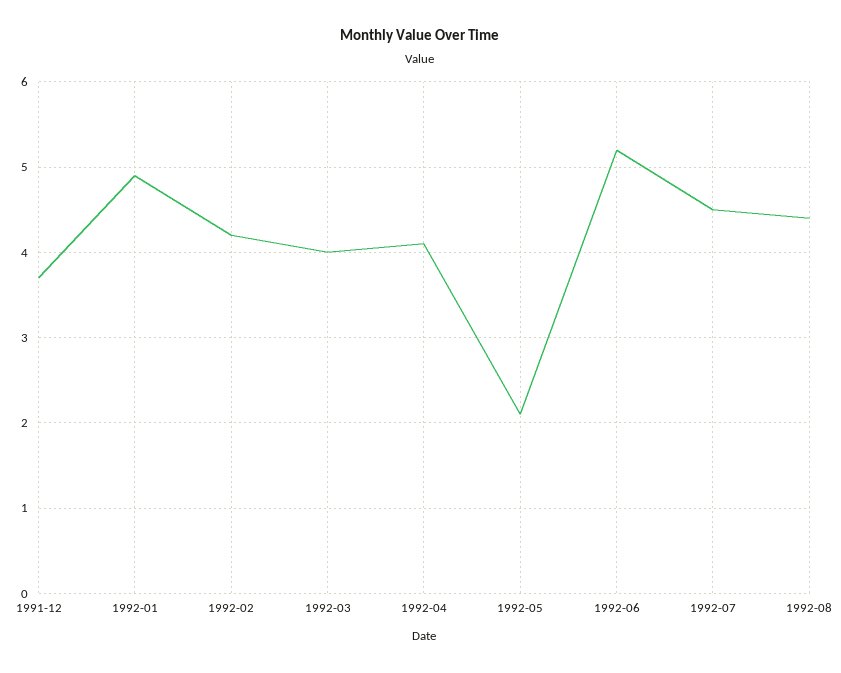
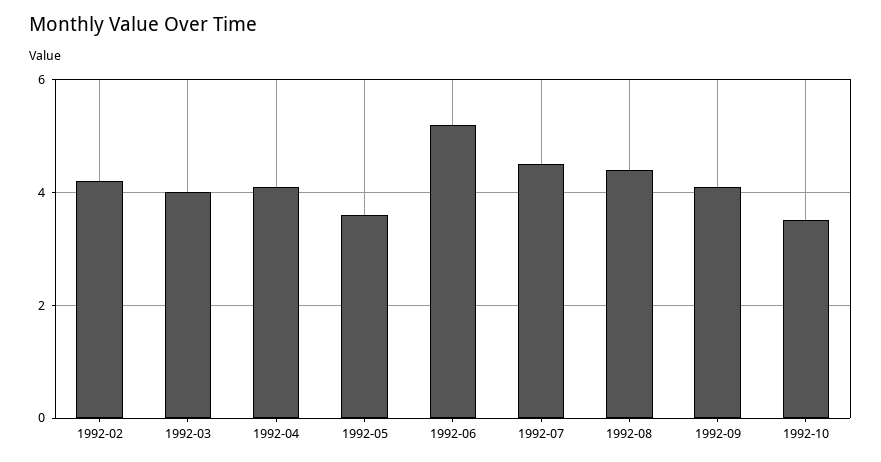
1991-12: 3.7 -> none
1992-01: 4.9 -> none
1992-05: 2.1 -> 3.5
1992-09: none -> 4
1992-10: none -> 3.5

